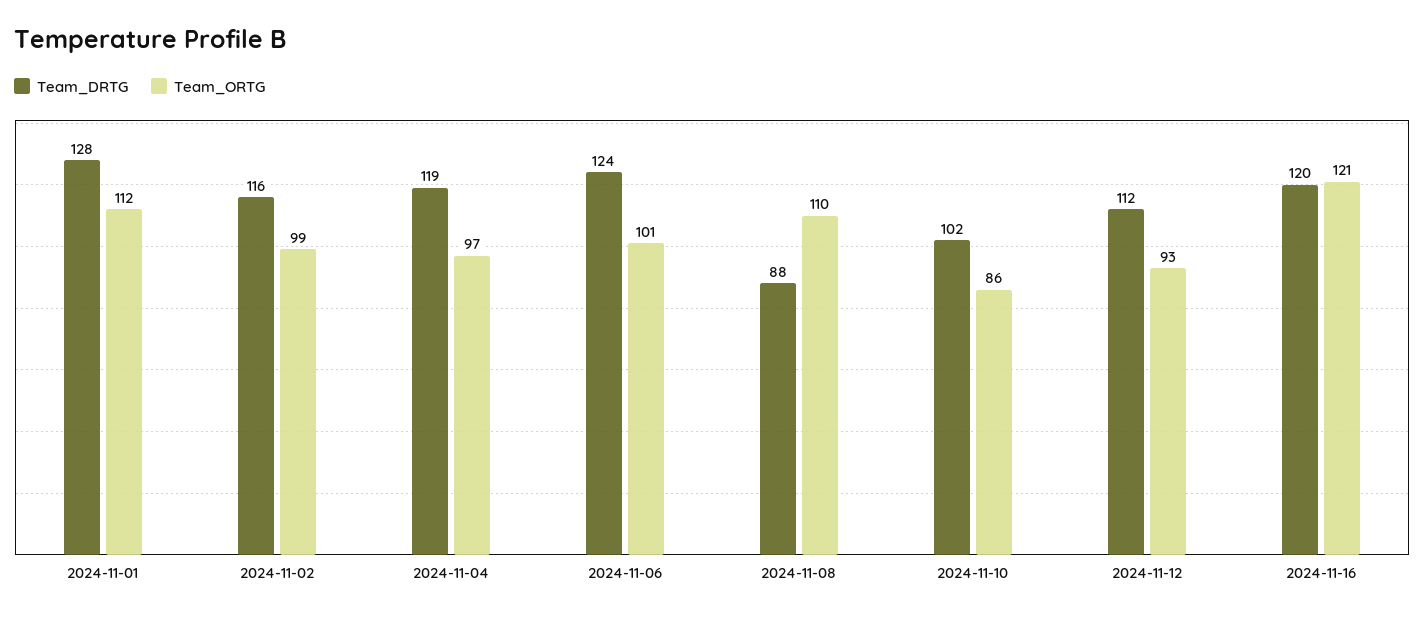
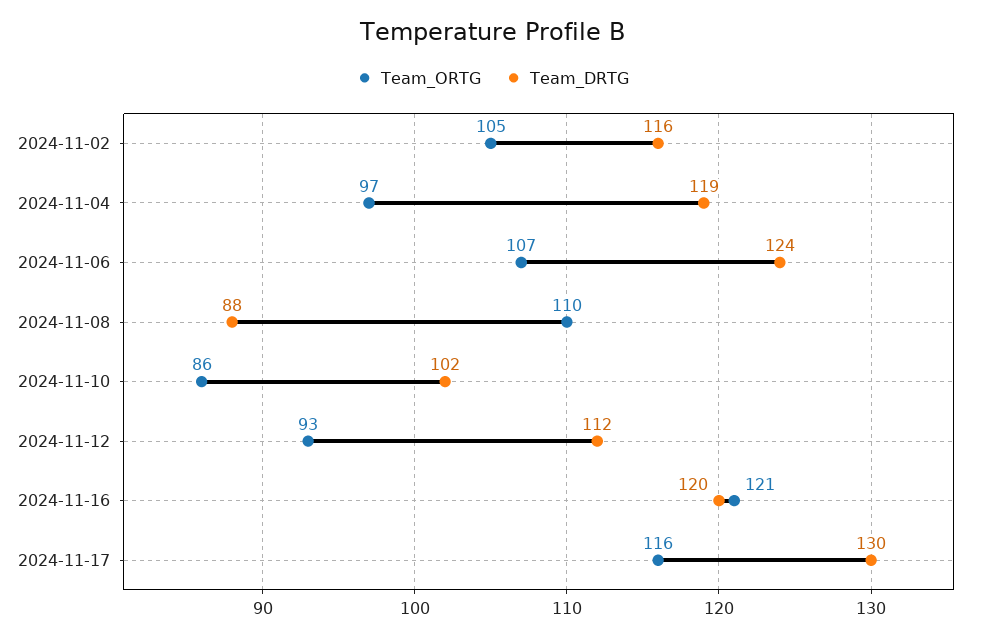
Team_DRTG, 2024-11-01: 128 -> none
Team_ORTG, 2024-11-01: 112 -> none
Team_ORTG, 2024-11-02: 99 -> 105
Team_ORTG, 2024-11-06: 101 -> 107
Team_ORTG, 2024-11-17: none -> 116
Team_DRTG, 2024-11-17: none -> 130

